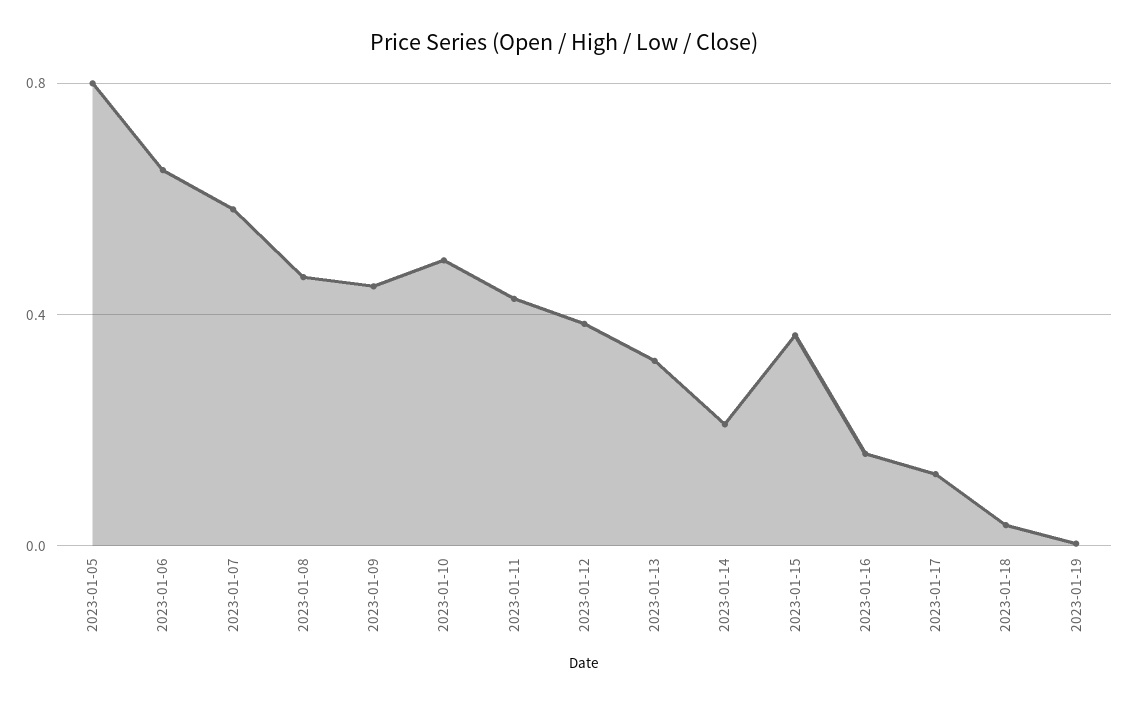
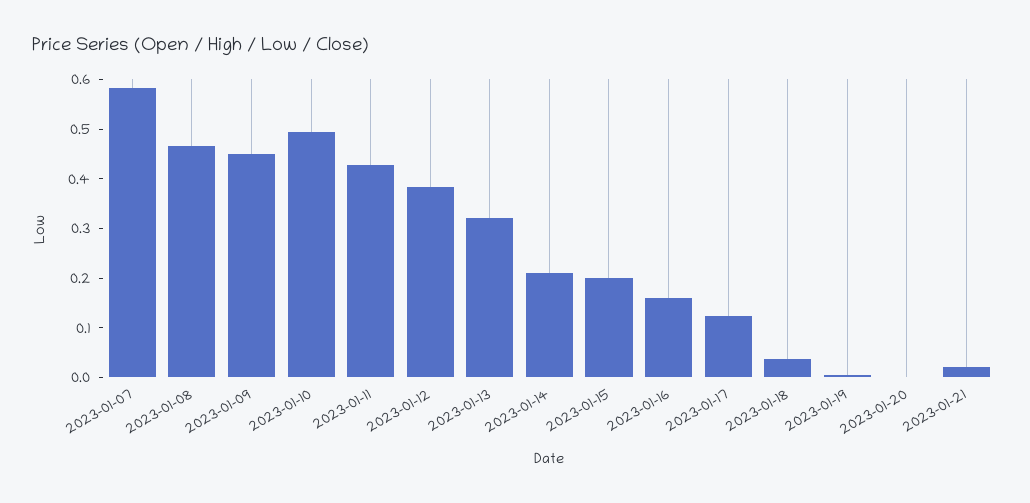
2023-01-05: 0.8 -> none
2023-01-06: 0.65 -> none
2023-01-15: 0.35 -> 0.2
2023-01-20: none -> 0
2023-01-21: none -> 0.02

